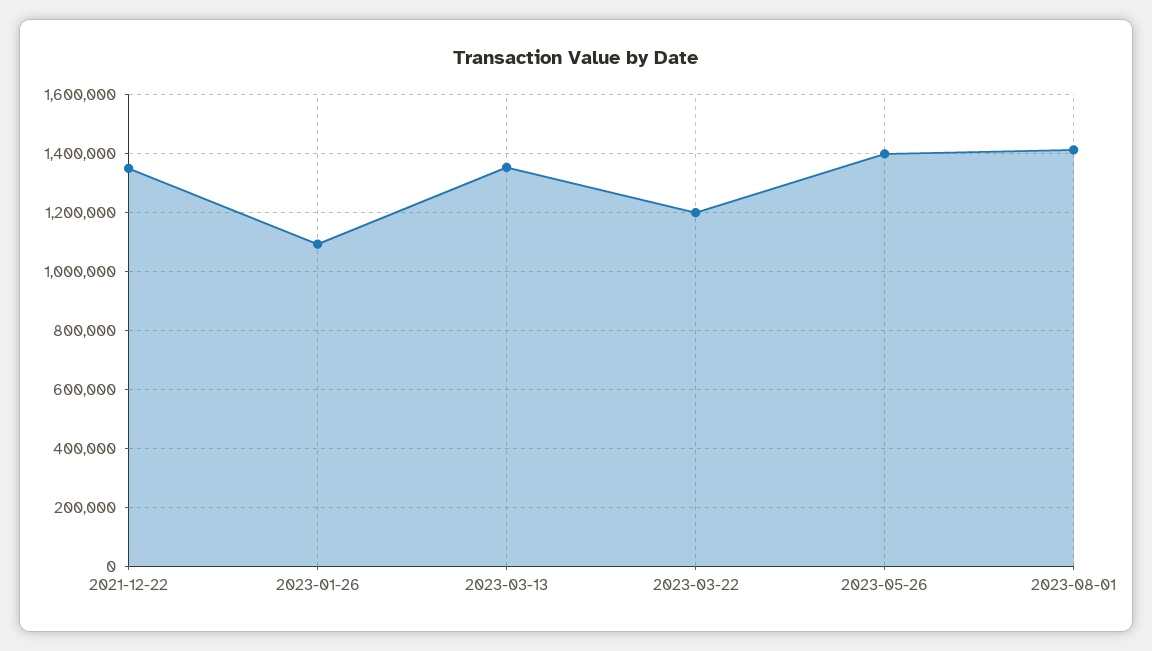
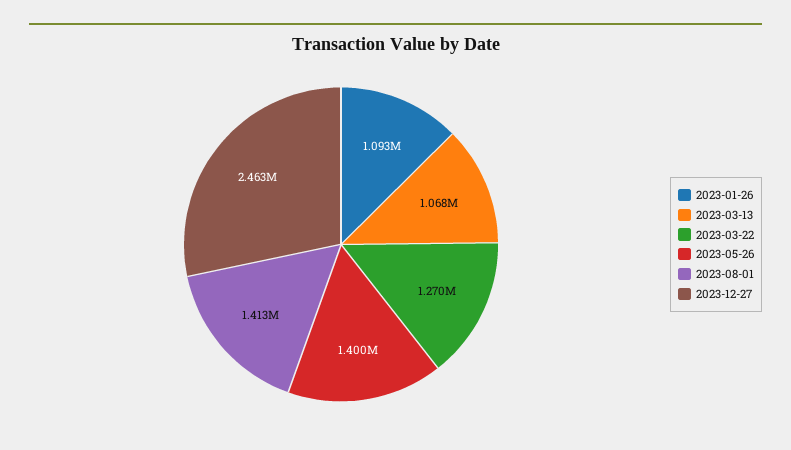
2021-12-22: 1350000 -> none
2023-03-13: 1350000 -> 1068000
2023-03-22: 1200000 -> 1270000
2023-12-27: none -> 2463000

